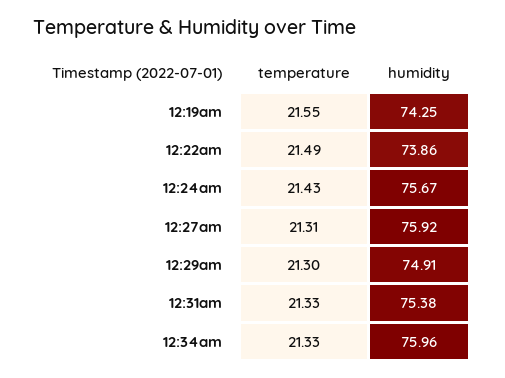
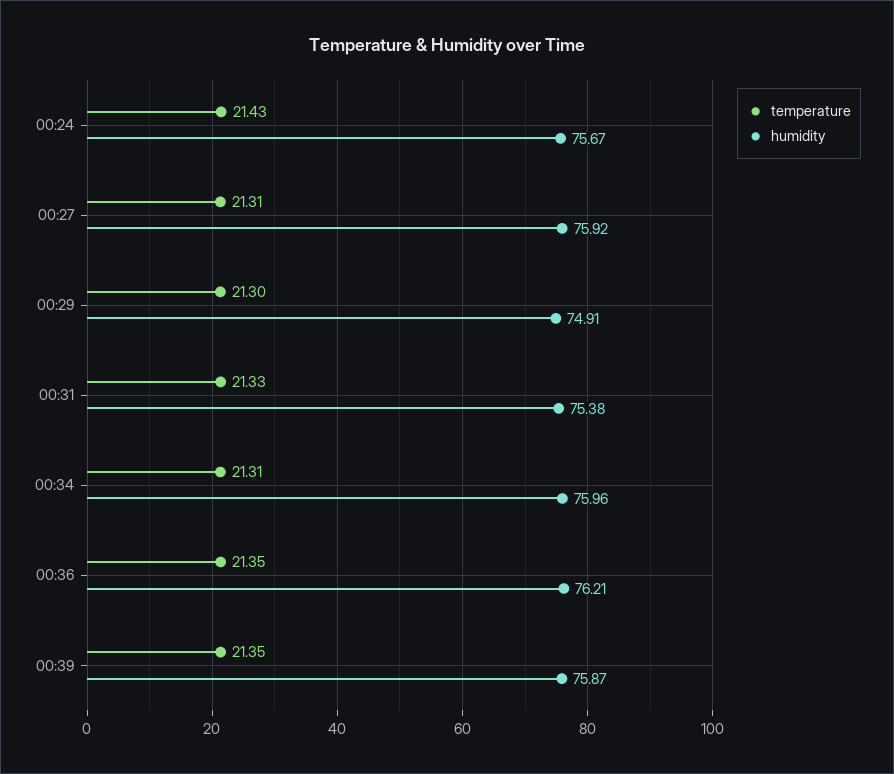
temperature, 12:19am: 21.55 -> none
humidity, 12:19am: 74.25 -> none
temperature, 12:22am: 21.49 -> none
humidity, 12:22am: 73.86 -> none
temperature, 12:34am: 21.33 -> 21.31
temperature, 00:36: none -> 21.35
humidity, 00:36: none -> 76.21
temperature, 00:39: none -> 21.35
humidity, 00:39: none -> 75.87

